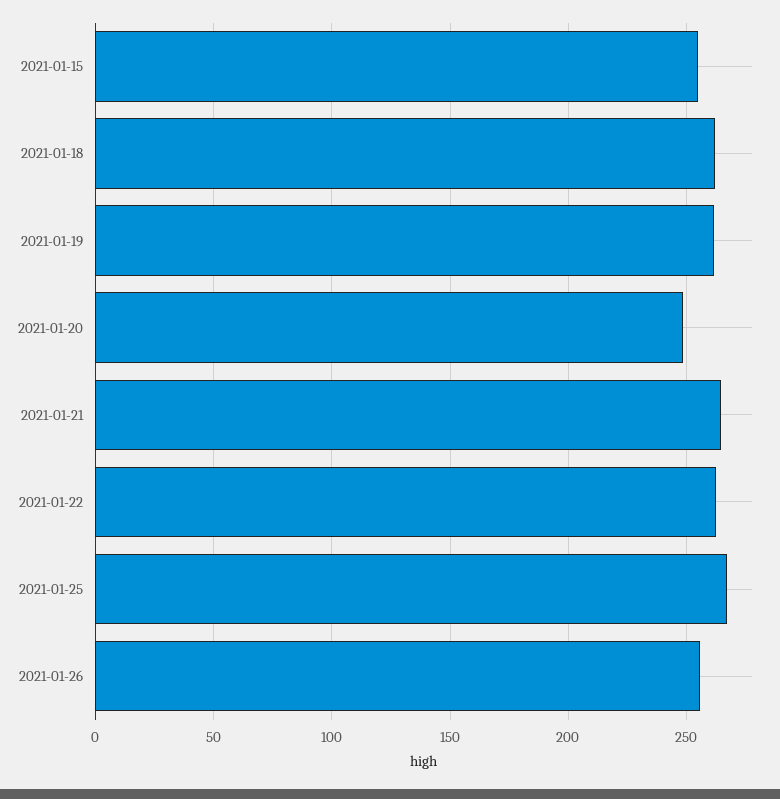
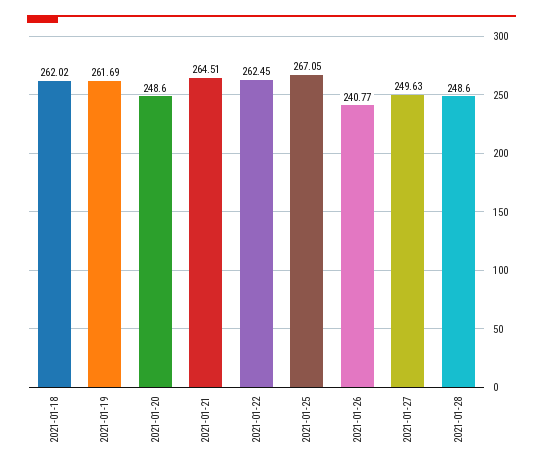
2021-01-15: 255 -> none
2021-01-26: 255 -> 240.77
2021-01-27: none -> 249.63
2021-01-28: none -> 248.6

